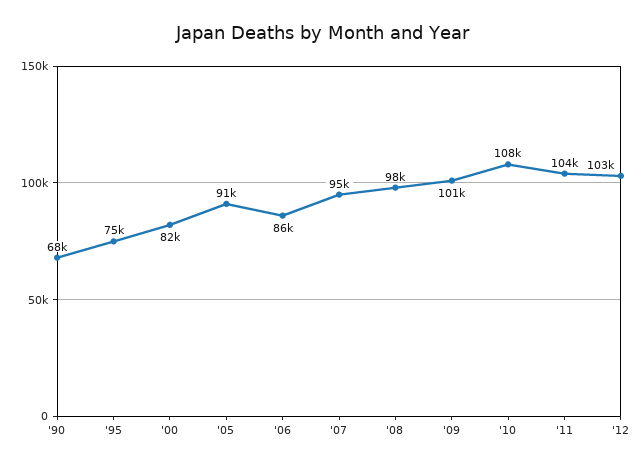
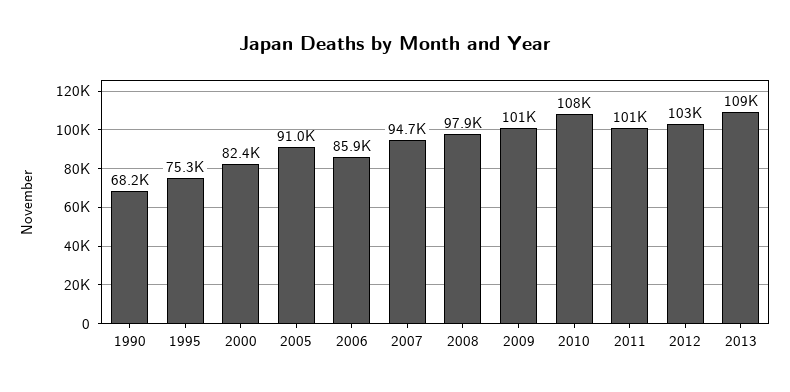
'11: 104000 -> 101000
2013: none -> 109000

